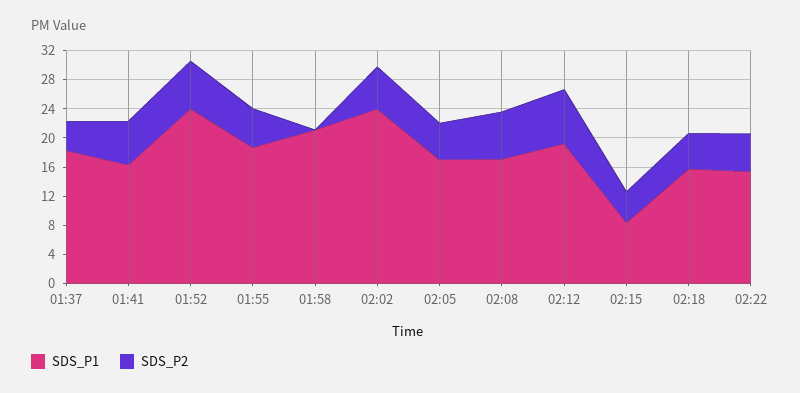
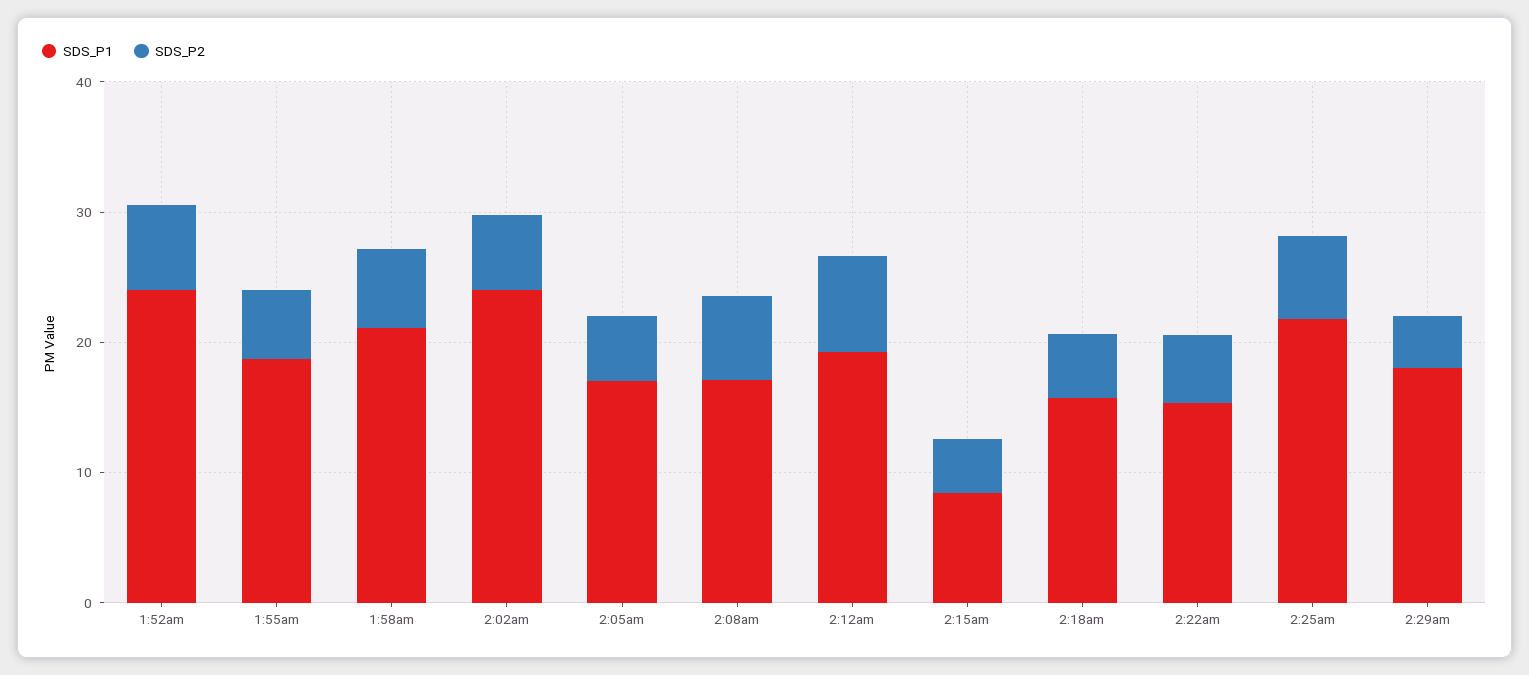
SDS_P1, 01:37: 18 -> none
SDS_P2, 01:37: 4 -> none
SDS_P1, 01:41: 16 -> none
SDS_P2, 01:41: 6 -> none
SDS_P2, 01:58: 0 -> 6
SDS_P1, 2:25am: none -> 22
SDS_P2, 2:25am: none -> 6
SDS_P1, 2:29am: none -> 18
SDS_P2, 2:29am: none -> 4

